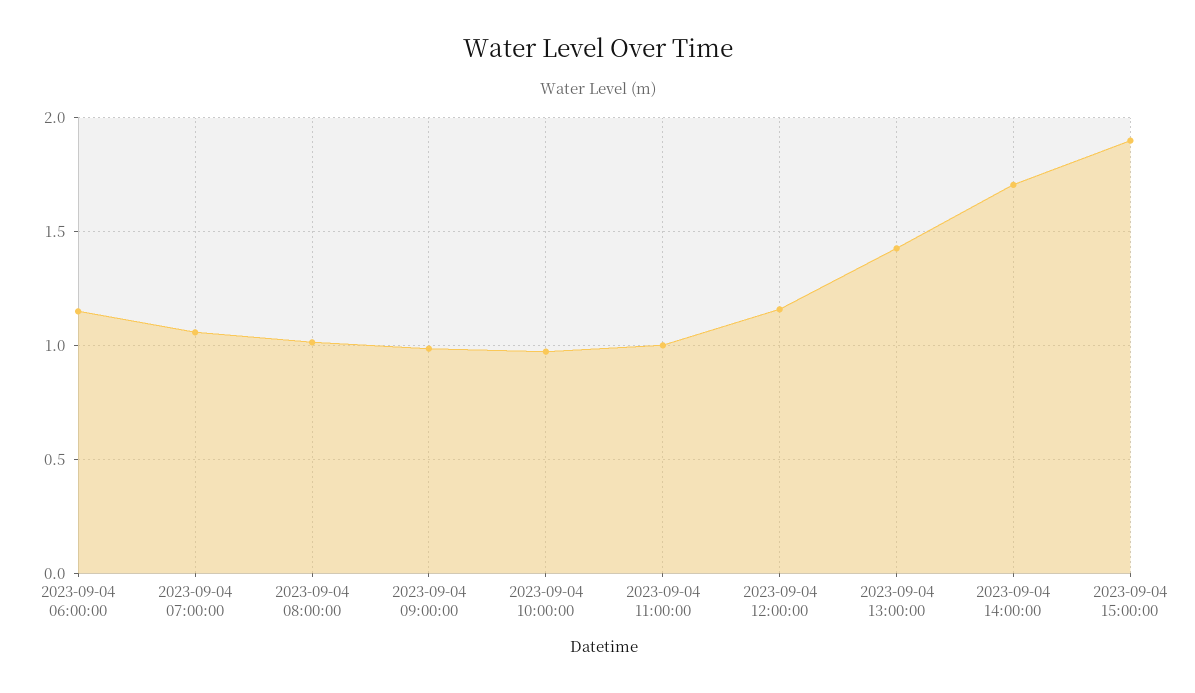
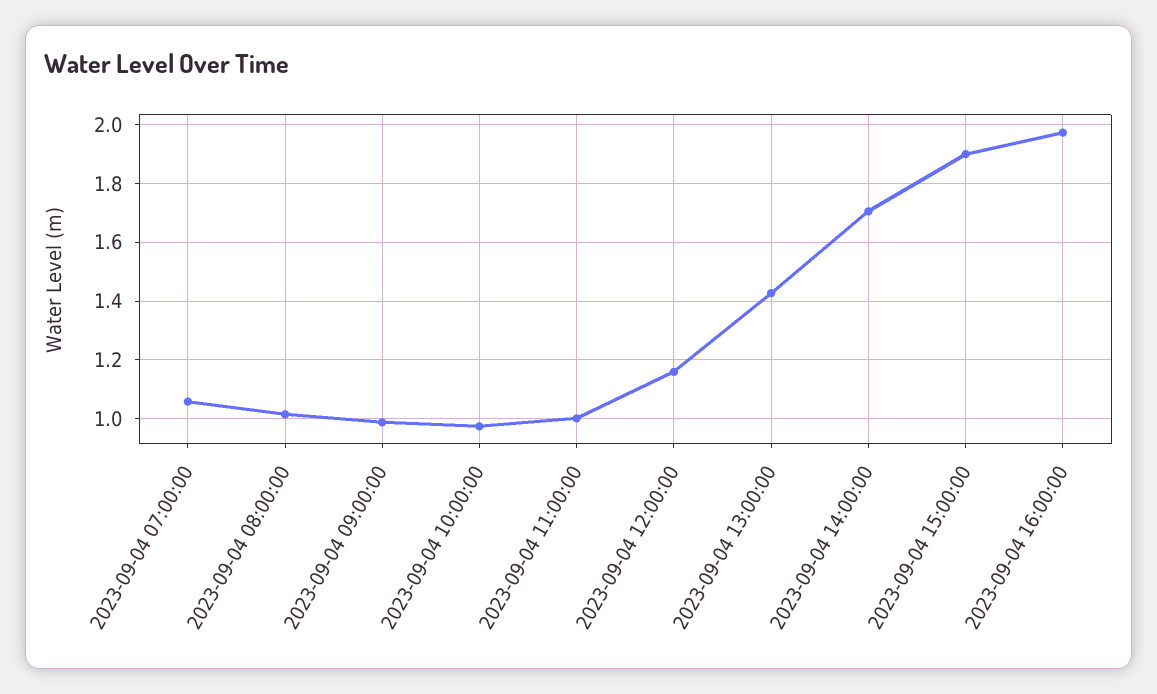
2023-09-04 06:00:00: 1.15 -> none
2023-09-04 16:00:00: none -> 1.975

